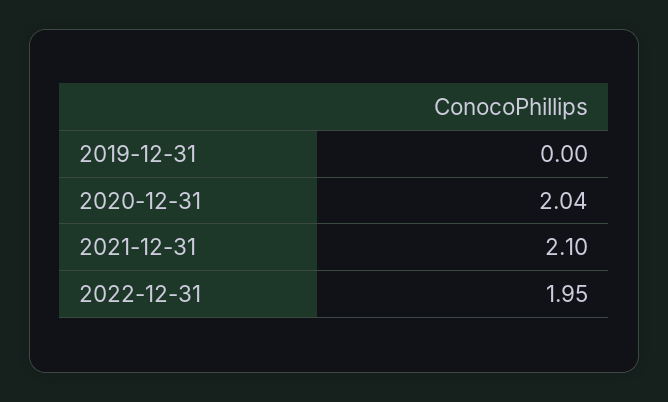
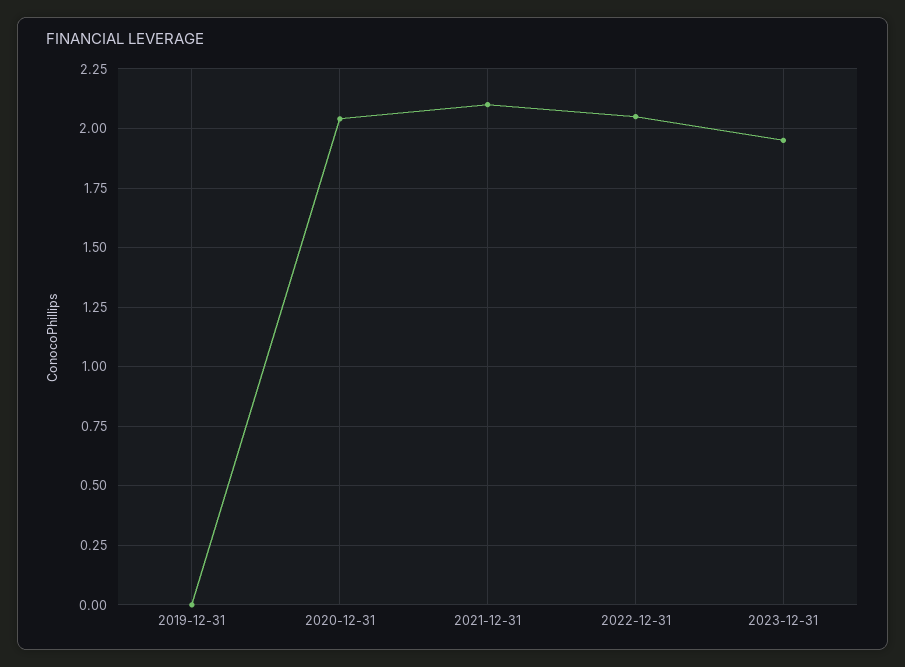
2022-12-31: 1.95 -> 2.05
2023-12-31: none -> 1.95

